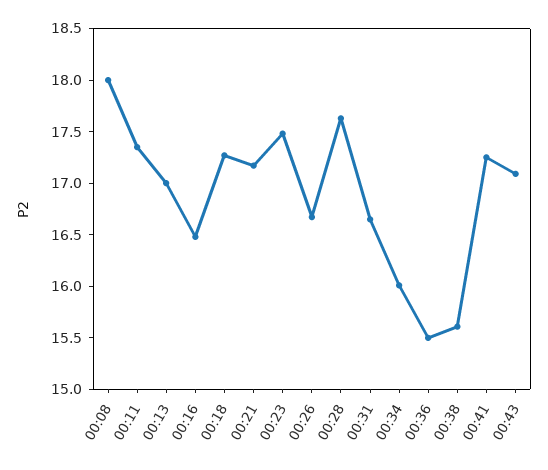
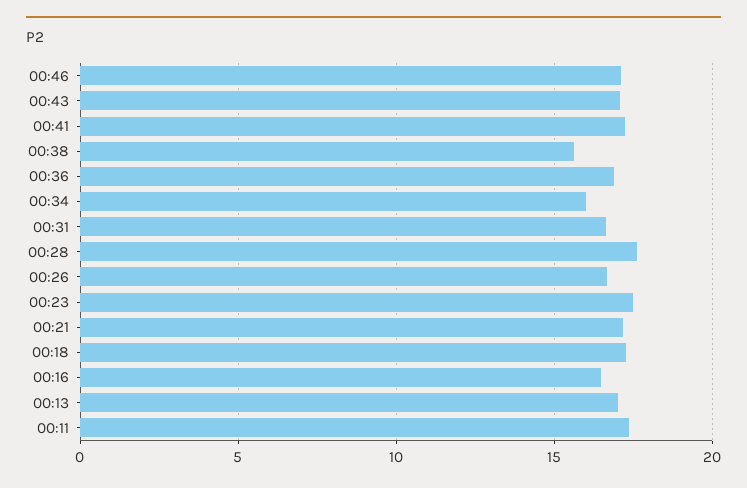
00:08: 18 -> none
00:36: 15.5 -> 17
00:46: none -> 17

